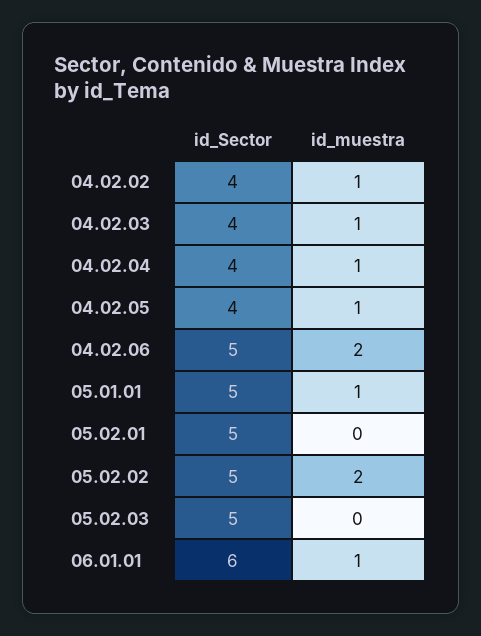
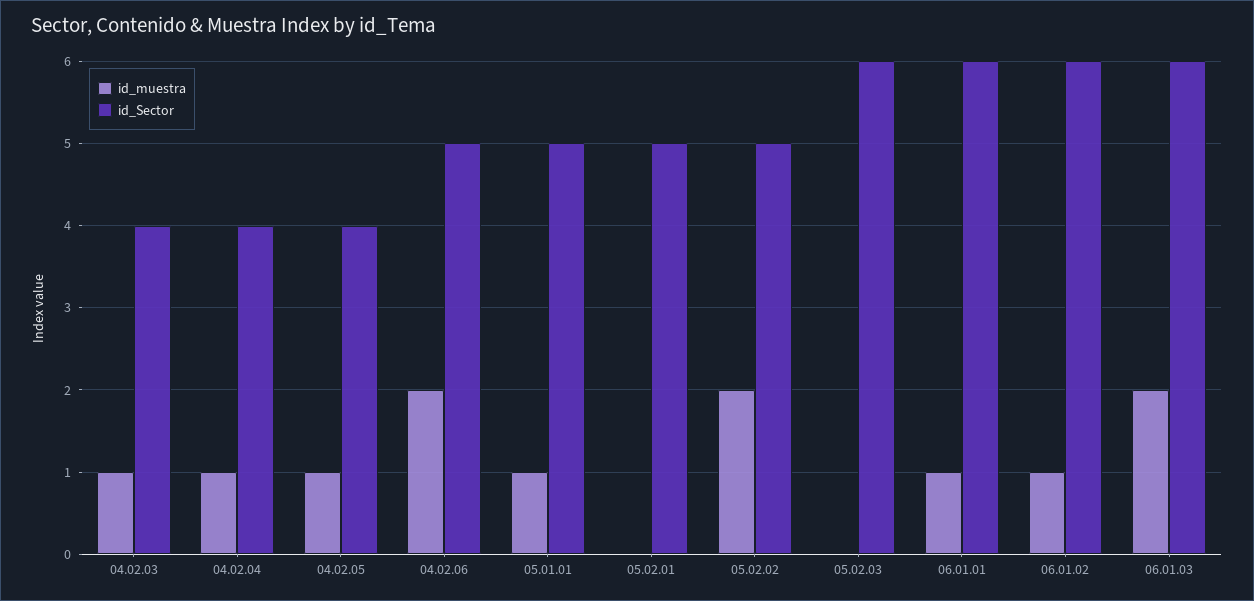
id_Sector, 04.02.02: 4 -> none
id_muestra, 04.02.02: 1 -> none
id_Sector, 05.02.03: 5 -> 6
id_muestra, 06.01.02: none -> 1
id_Sector, 06.01.02: none -> 6
id_muestra, 06.01.03: none -> 2
id_Sector, 06.01.03: none -> 6

